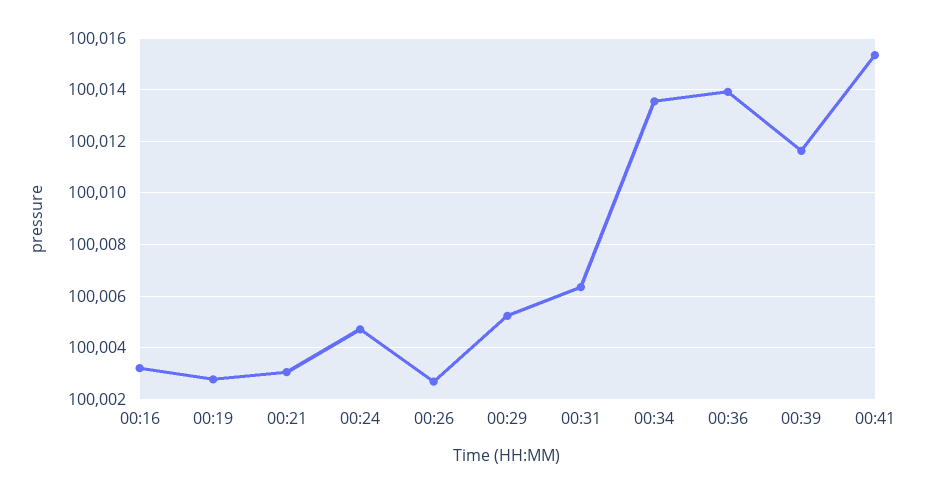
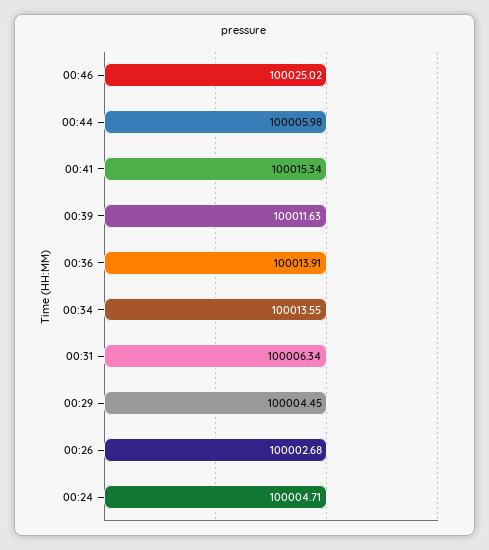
00:16: 100003.25 -> none
00:19: 100002.75 -> none
00:21: 100003 -> none
00:29: 100005.25 -> 100004.45
00:46: none -> 100025.02
00:44: none -> 100005.98

